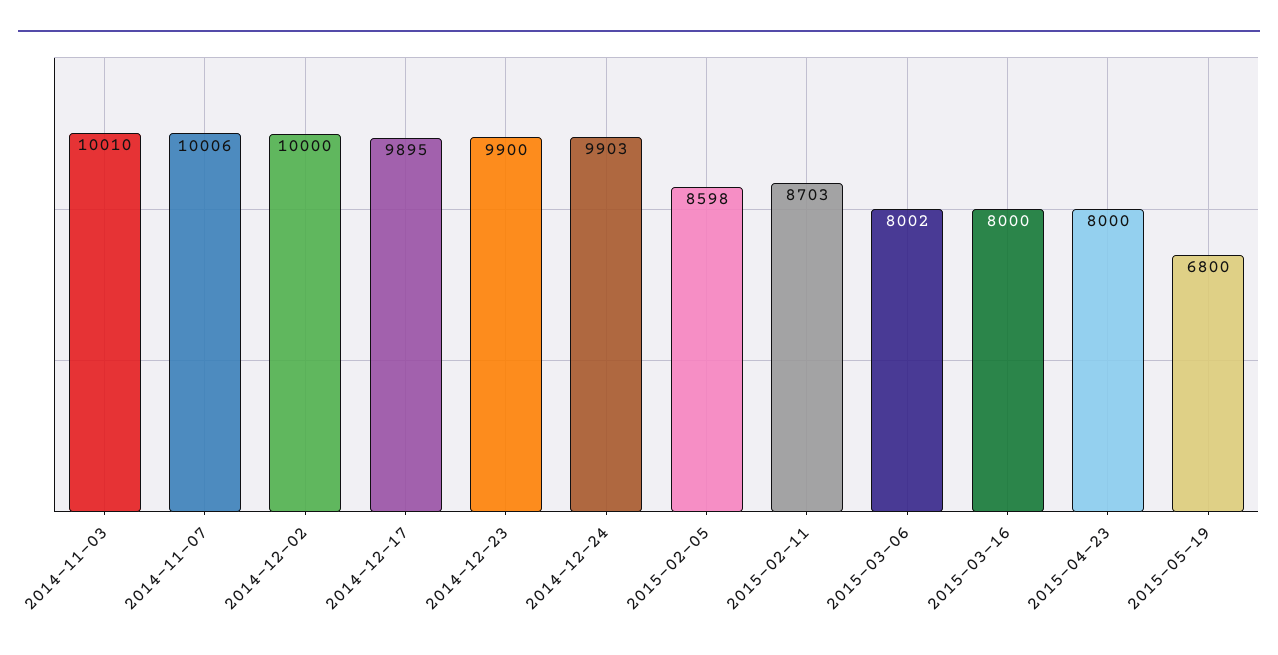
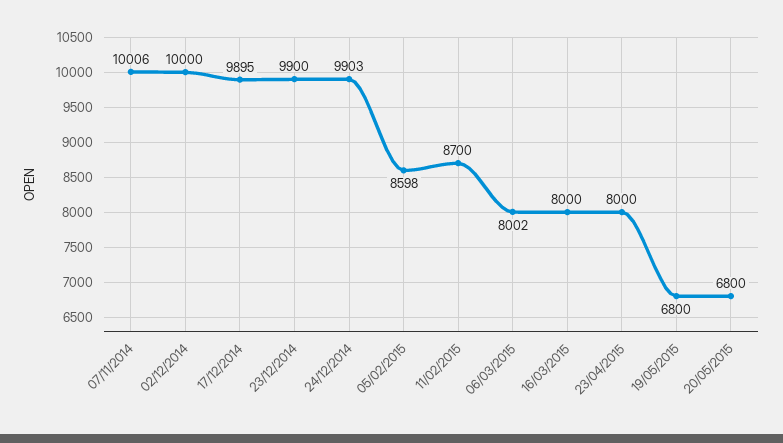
2014-11-03: 10010 -> none
2015-02-11: 8703 -> 8700
20/05/2015: none -> 6800

